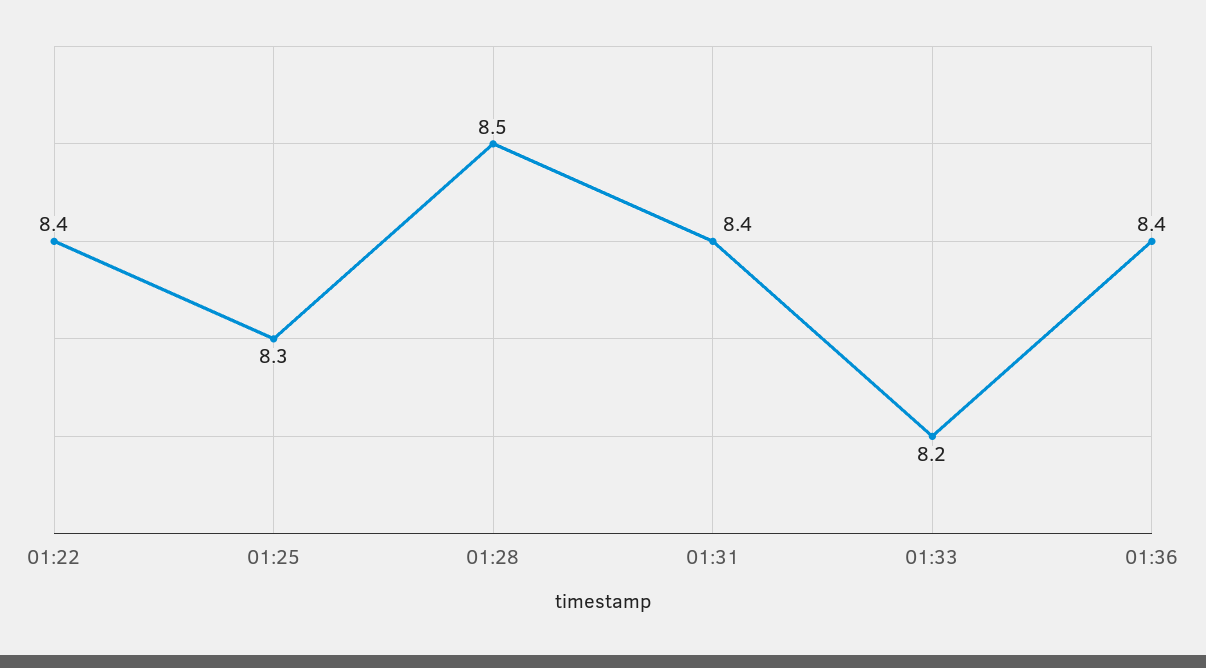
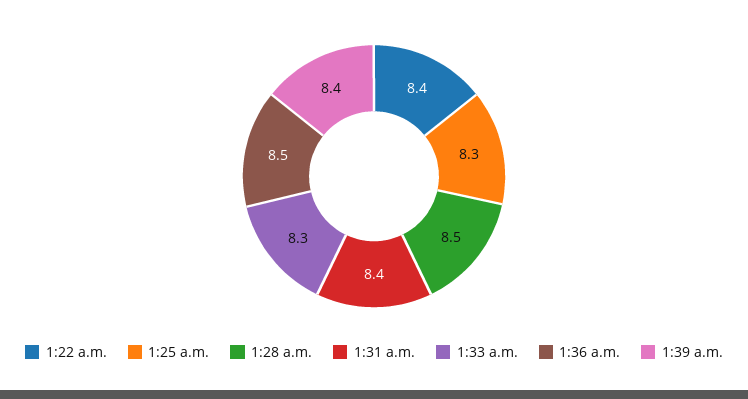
01:33: 8.2 -> 8.3
01:36: 8.4 -> 8.5
1:39 a.m.: none -> 8.4

